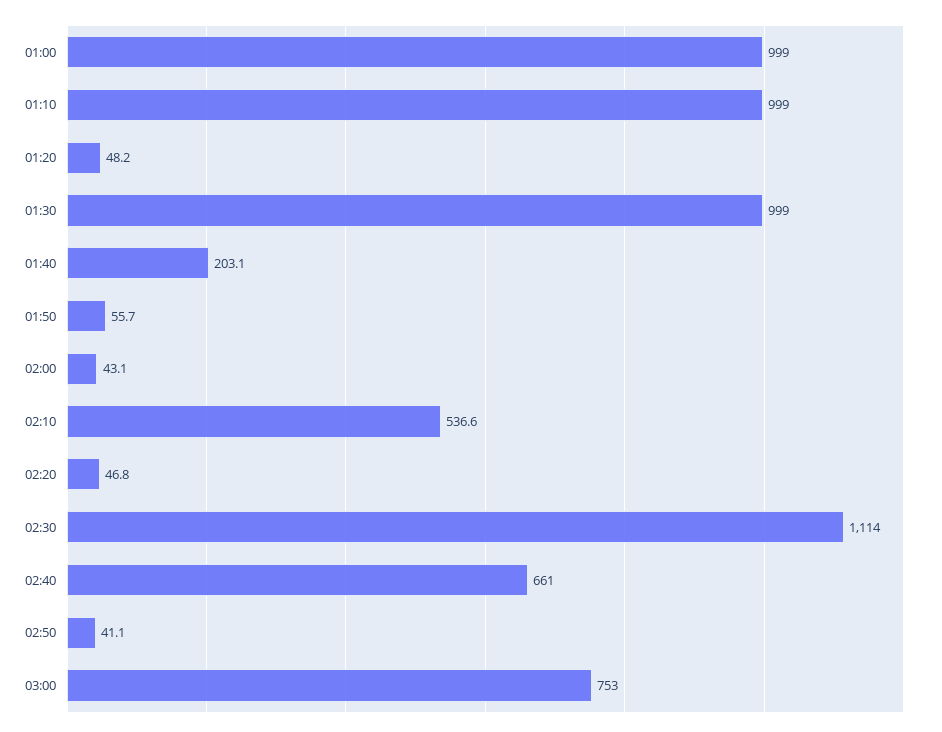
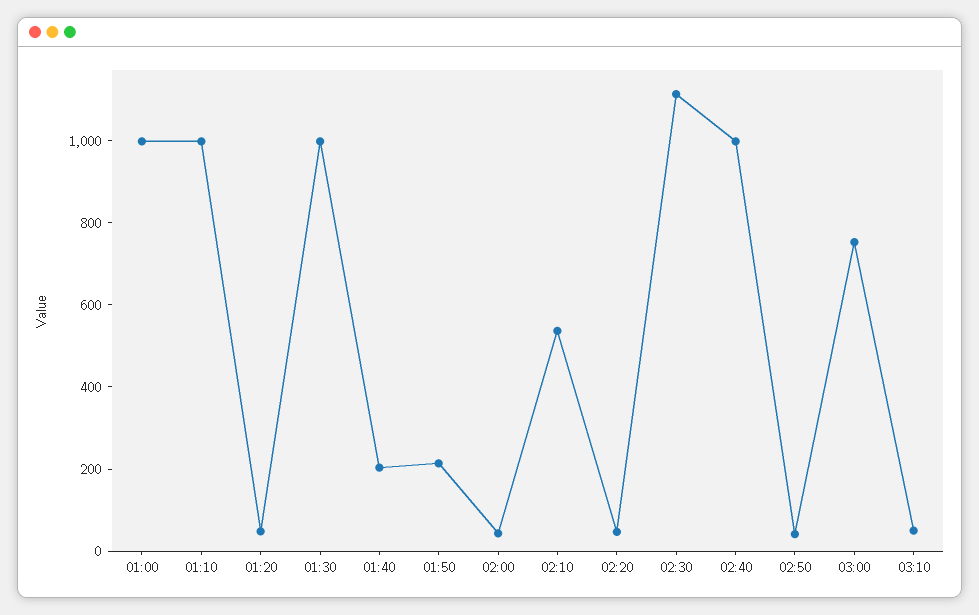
01:50: 55.7 -> 200
02:40: 661 -> 1000
03:10: none -> 50

